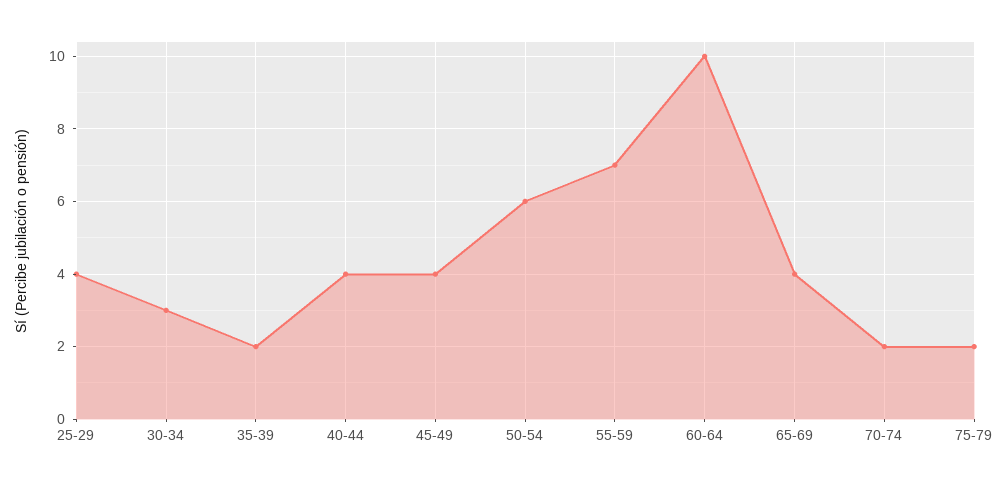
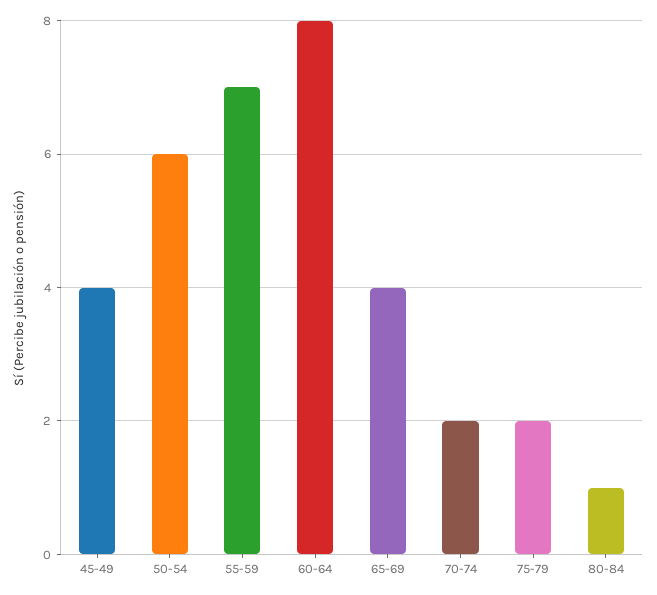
25-29: 4 -> none
30-34: 3 -> none
35-39: 2 -> none
40-44: 4 -> none
60-64: 10 -> 8
80-84: none -> 1

